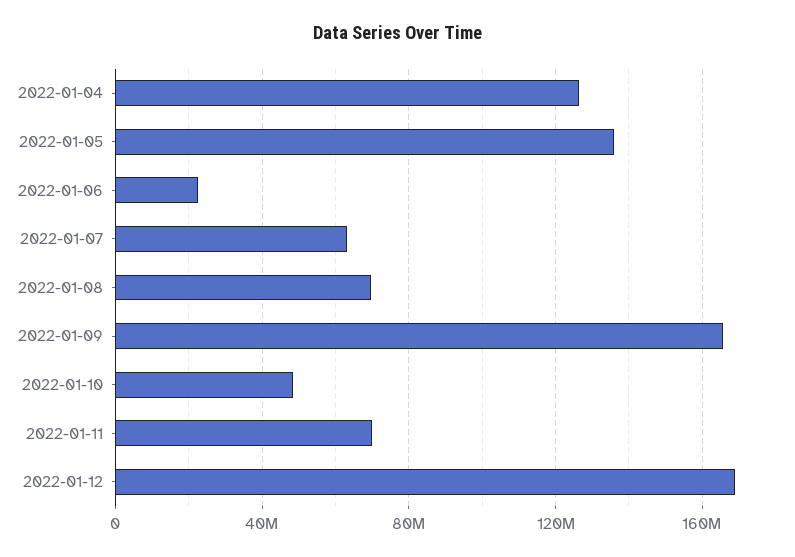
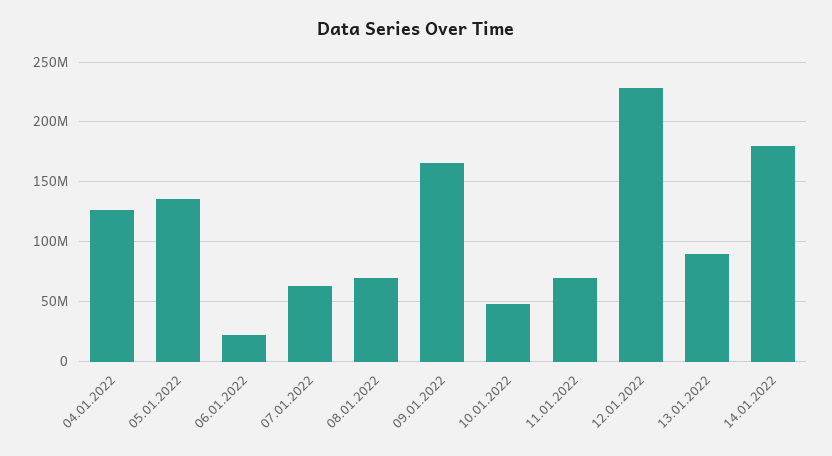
2022-01-12: 170000000 -> 230000000
13.01.2022: none -> 90000000
14.01.2022: none -> 180000000

